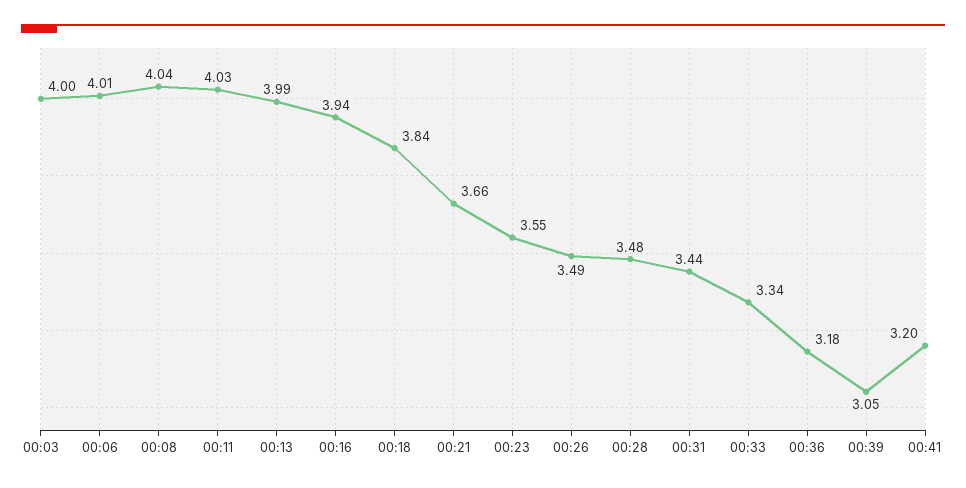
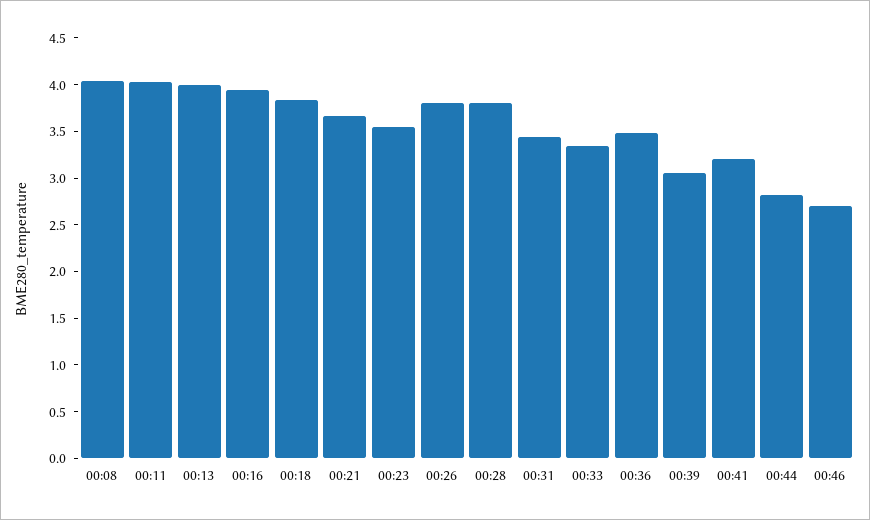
00:03: 4 -> none
00:06: 4.01 -> none
00:26: 3.49 -> 3.8
00:28: 3.48 -> 3.8
00:36: 3.18 -> 3.5
00:44: none -> 2.8
00:46: none -> 2.7

